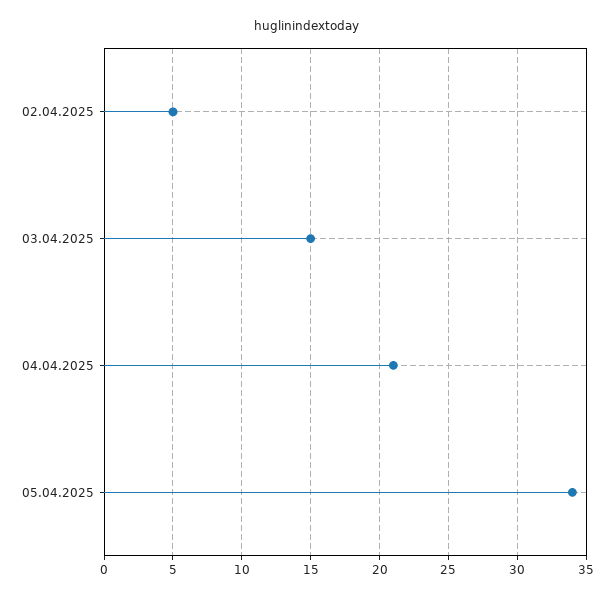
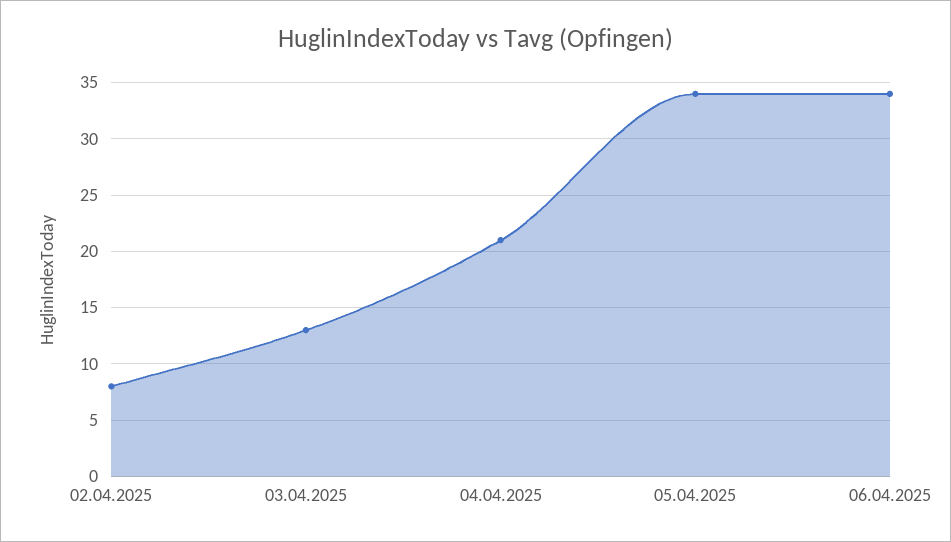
02.04.2025: 5 -> 8
03.04.2025: 15 -> 13
06.04.2025: none -> 34

